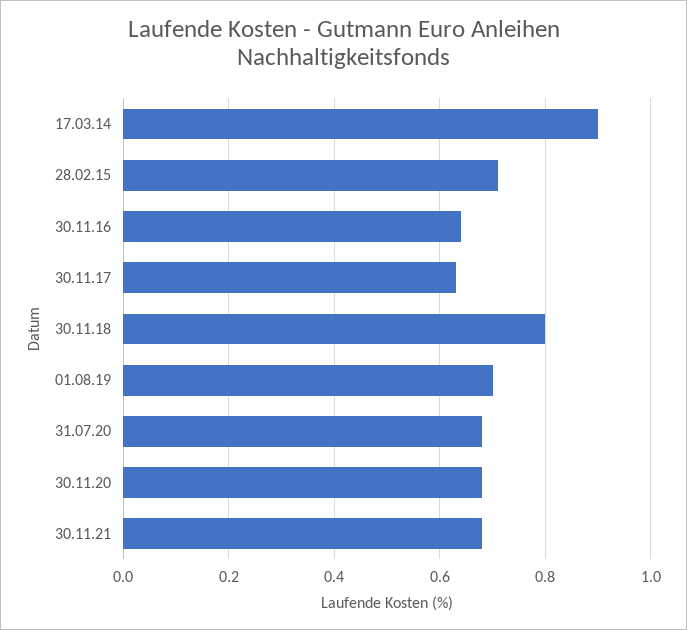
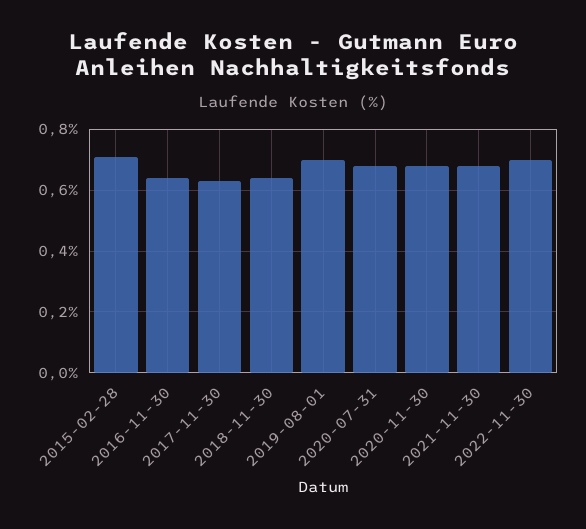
17.03.14: 0.9 -> none
30.11.18: 0.8 -> 0.65
2022-11-30: none -> 0.7

